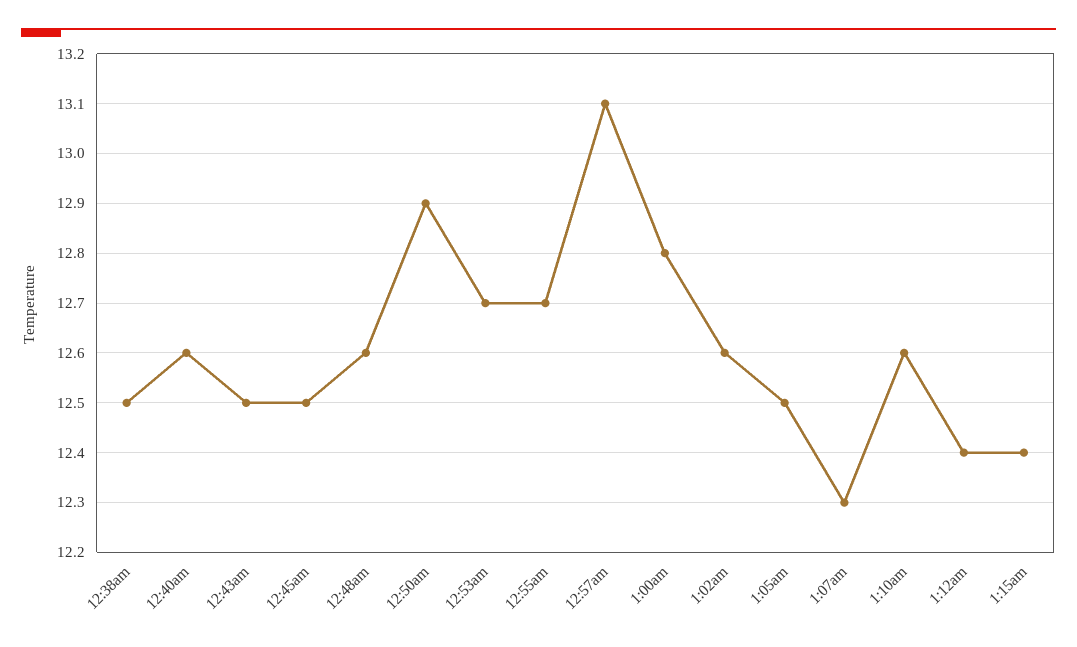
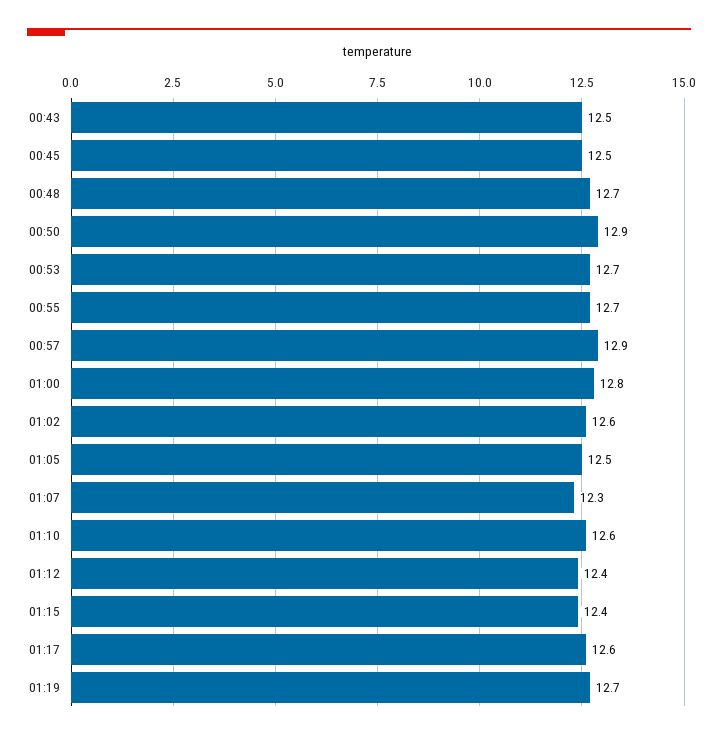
12:38am: 12.5 -> none
12:40am: 12.6 -> none
12:48am: 12.6 -> 12.7
12:57am: 13.1 -> 12.9
01:17: none -> 12.6
01:19: none -> 12.7

